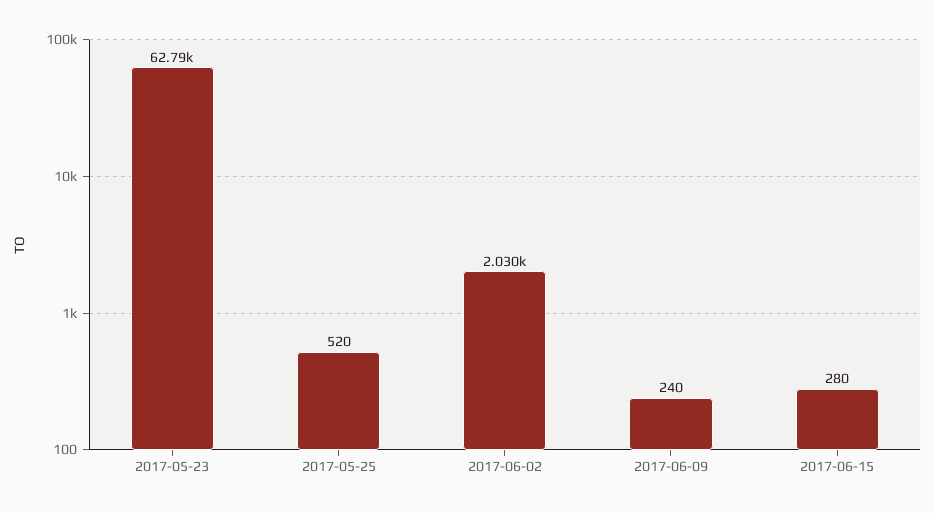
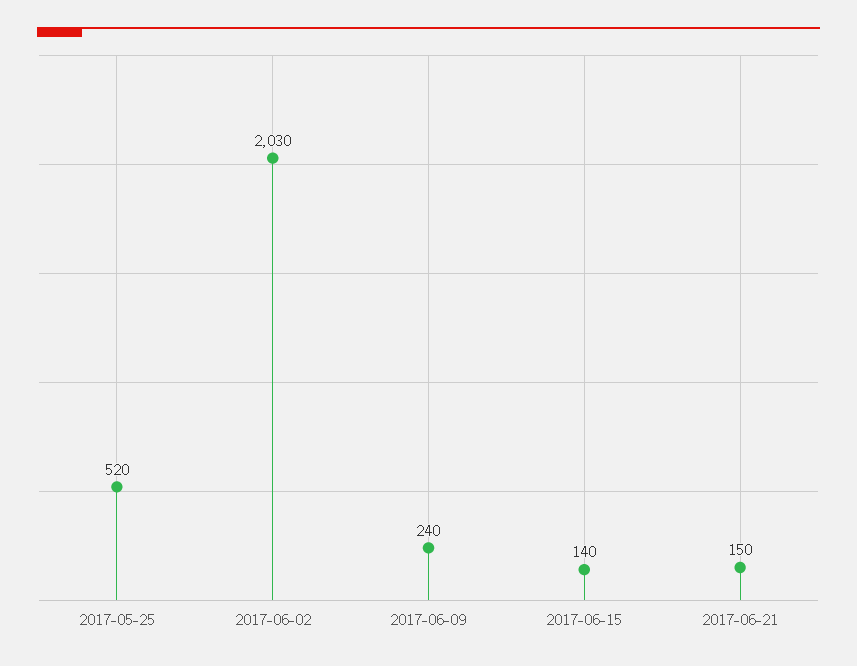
2017-05-23: 62790 -> none
2017-06-15: 280 -> 140
2017-06-21: none -> 150

